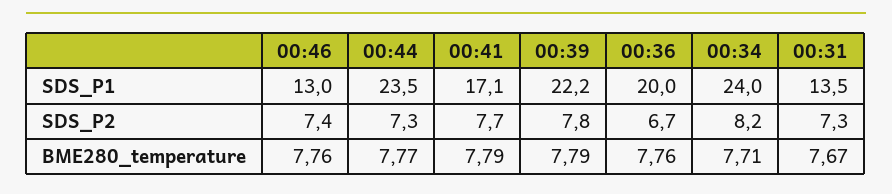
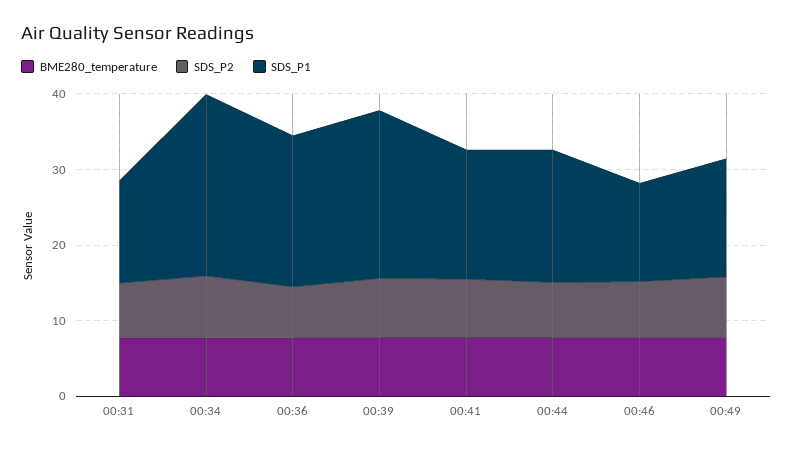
SDS_P1, 00:44: 23.5 -> 18
BME280_temperature, 00:49: none -> 8
SDS_P2, 00:49: none -> 8
SDS_P1, 00:49: none -> 16

